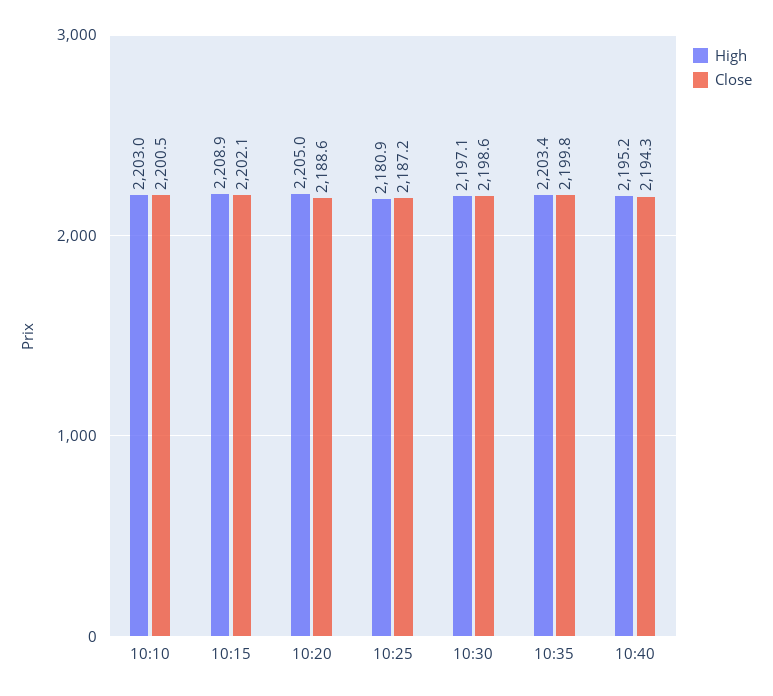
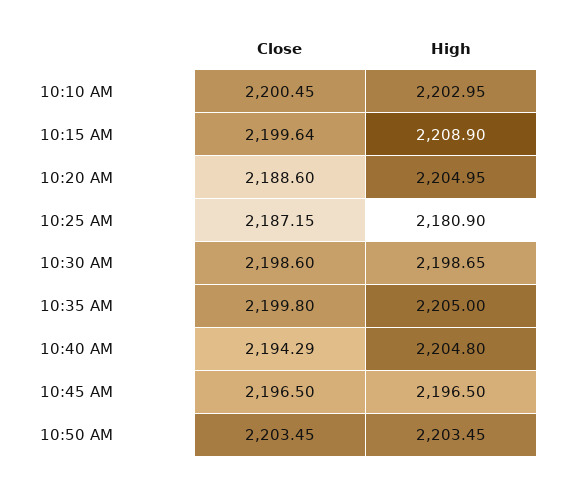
Close, 10:15: 2202.1 -> 2199.64
High, 10:30: 2197.1 -> 2198.65
High, 10:35: 2203.4 -> 2205
High, 10:40: 2195.2 -> 2204.8
Close, 10:45 AM: none -> 2196.5
High, 10:45 AM: none -> 2196.5
Close, 10:50 AM: none -> 2203.45
High, 10:50 AM: none -> 2203.45

